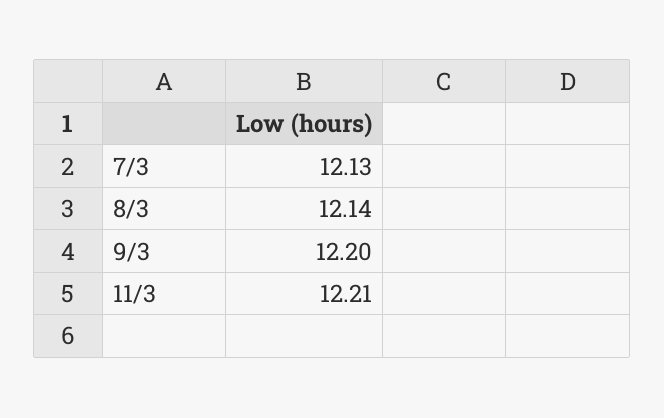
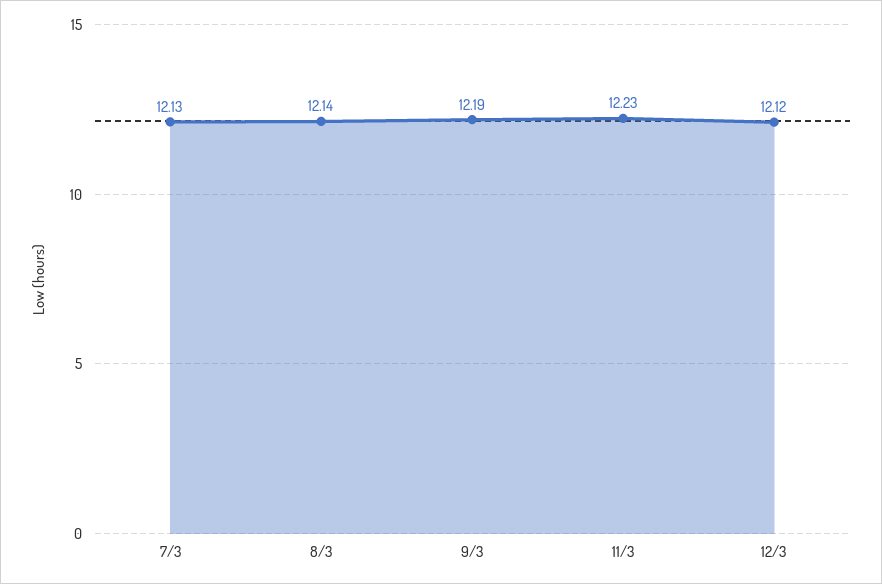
9/3: 12.2 -> 12.19
11/3: 12.21 -> 12.23
12/3: none -> 12.12

